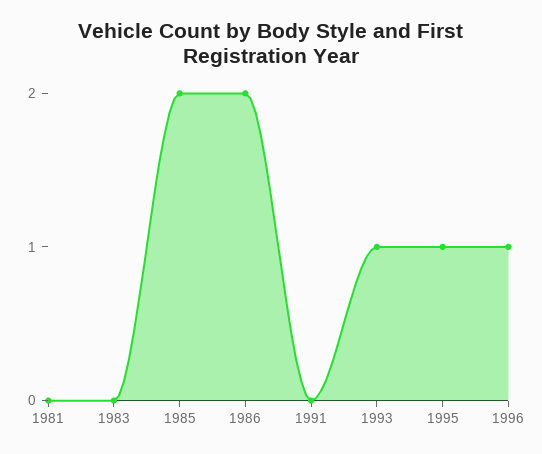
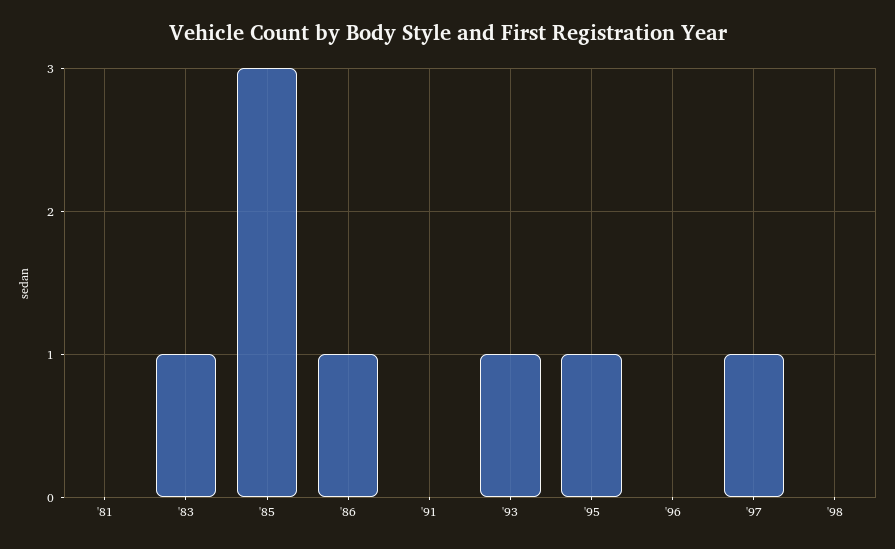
1983: 0 -> 1
1985: 2 -> 3
1986: 2 -> 1
1996: 1 -> 0
'97: none -> 1
'98: none -> 0

